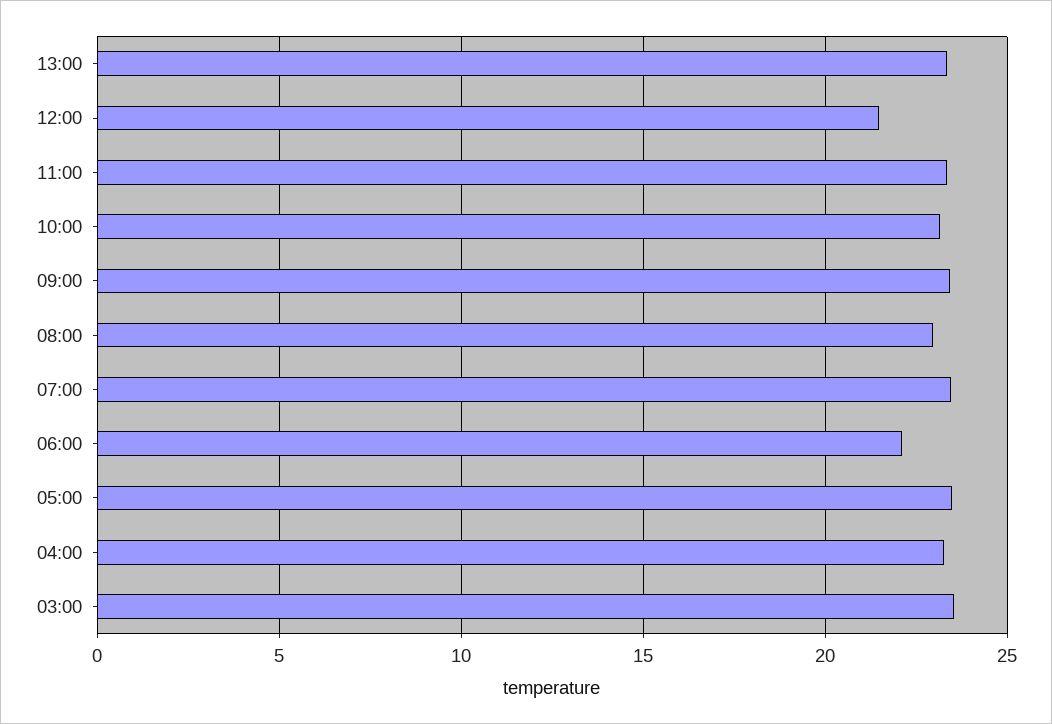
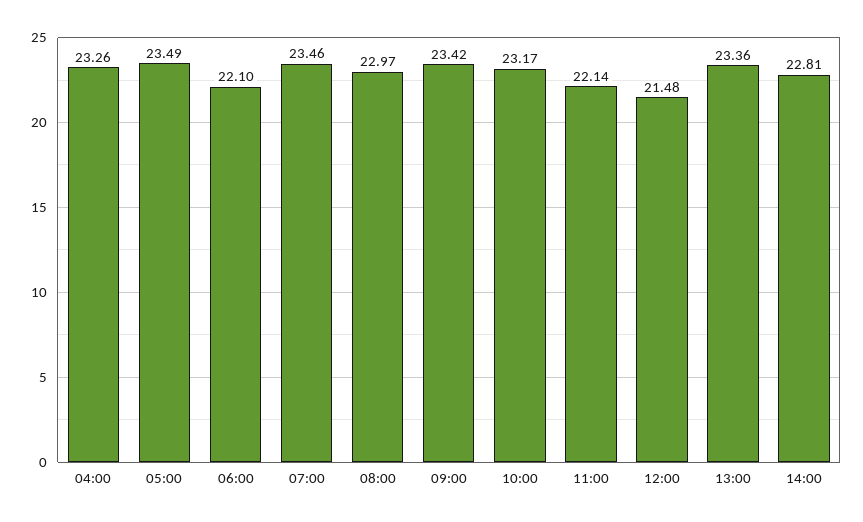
11:00: 23.5 -> 22.14
03:00: 23.5 -> none
14:00: none -> 22.81

